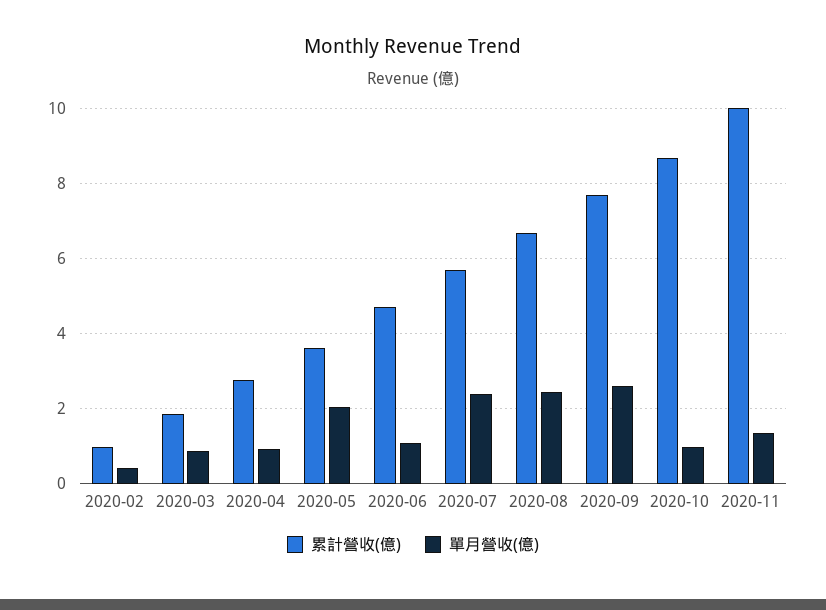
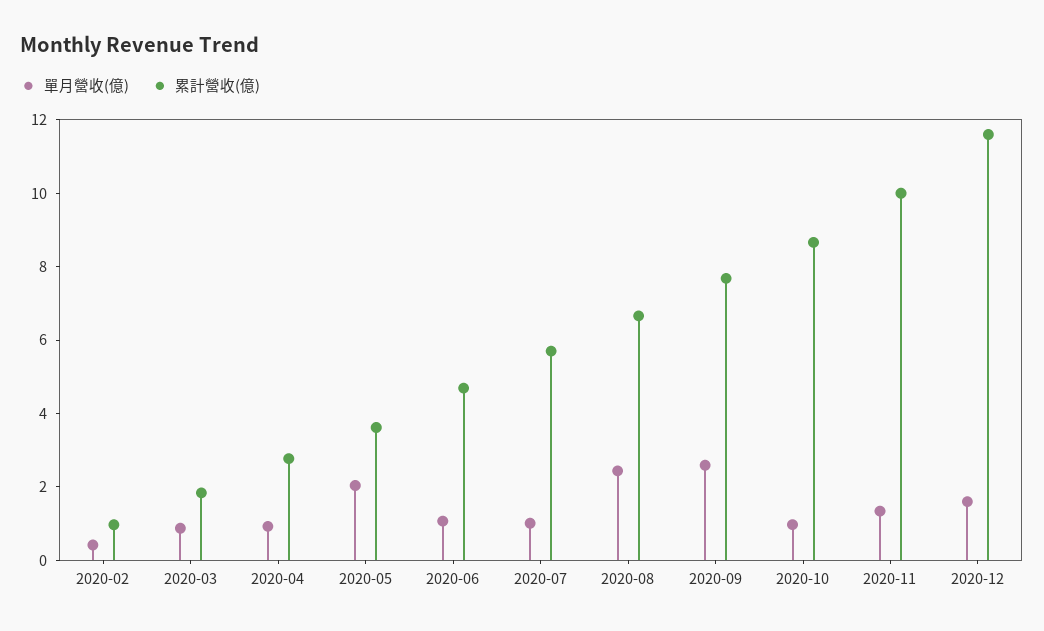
單月營收(億), 2020-07: 2.4 -> 1
單月營收(億), 2020-12: none -> 1.5
累計營收(億), 2020-12: none -> 11.5

